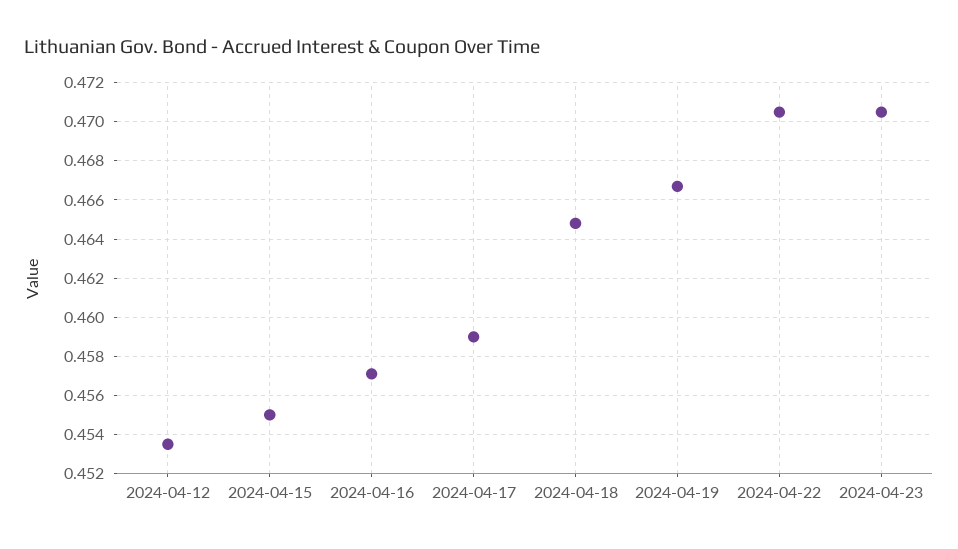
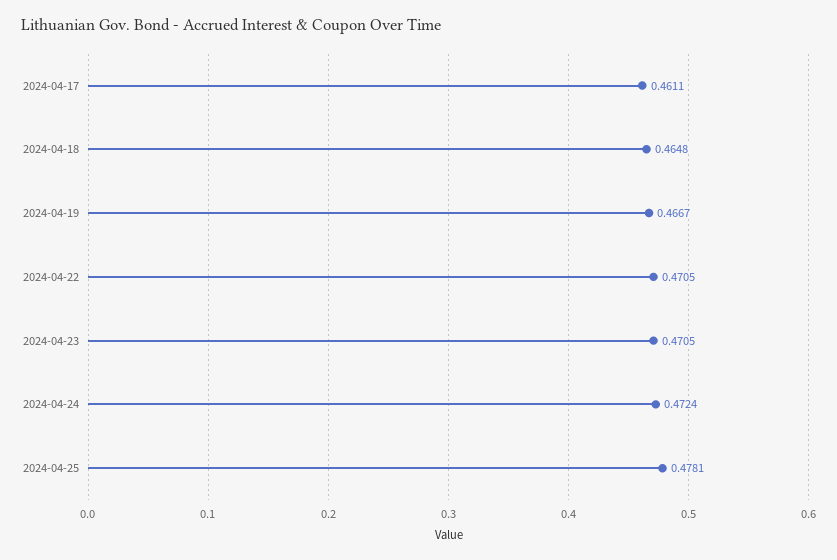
2024-04-12: 0.4535 -> none
2024-04-15: 0.455 -> none
2024-04-16: 0.457 -> none
2024-04-17: 0.459 -> 0.4611
2024-04-24: none -> 0.4724
2024-04-25: none -> 0.4781

